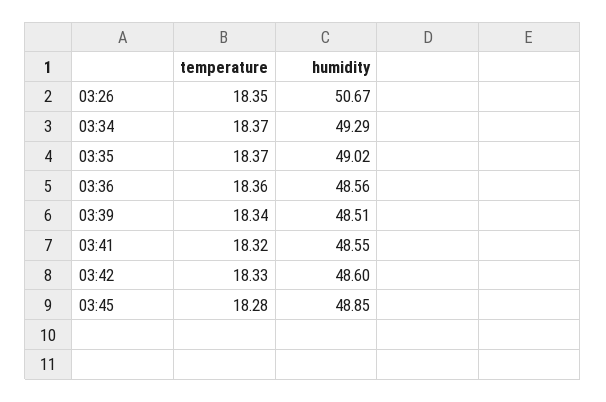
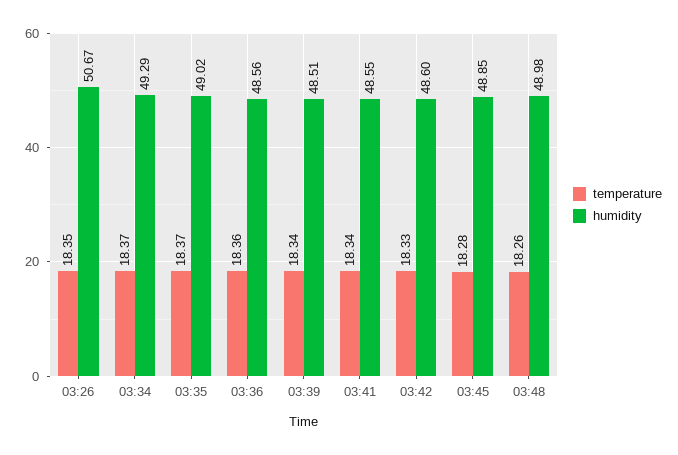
temperature, 03:41: 18.32 -> 18.34
temperature, 03:48: none -> 18.26
humidity, 03:48: none -> 48.98

